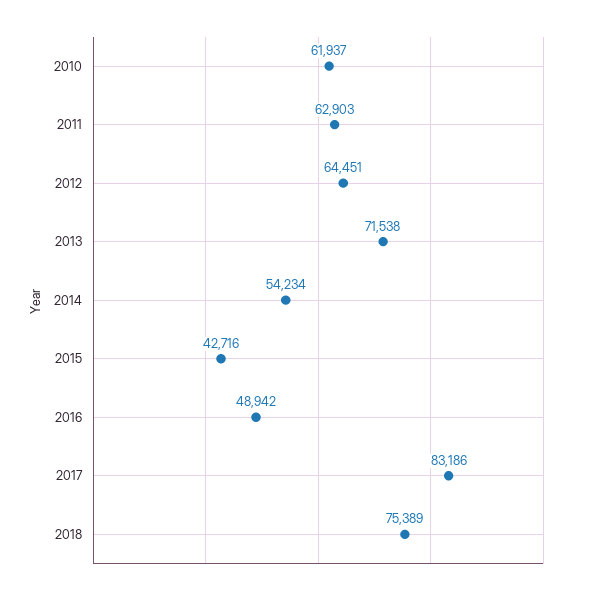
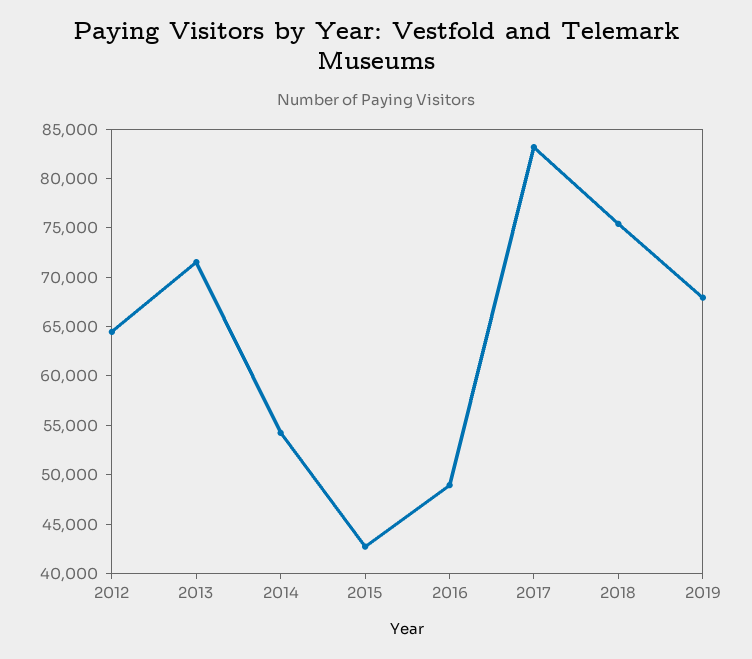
2010: 61937 -> none
2011: 62903 -> none
2019: none -> 68000

